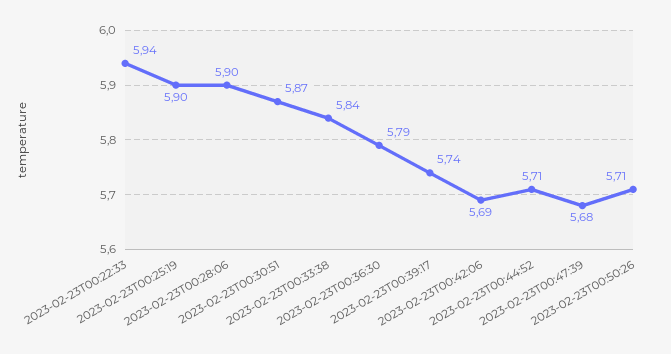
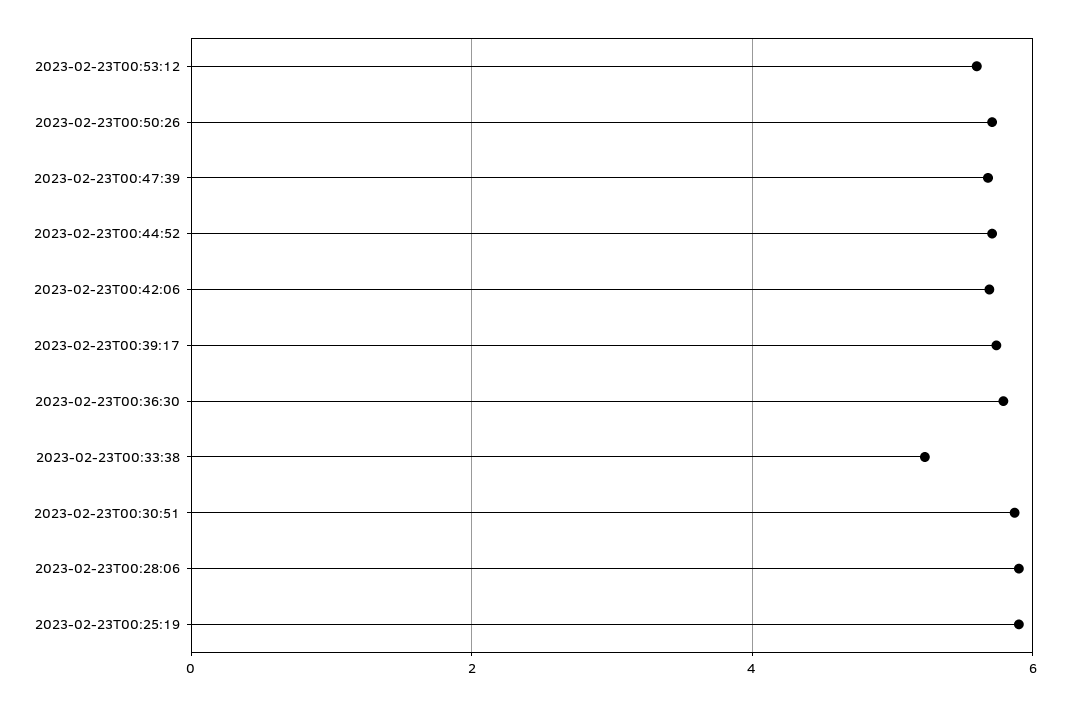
2023-02-23T00:22:33: 5.94 -> none
2023-02-23T00:33:38: 5.84 -> 5.2
2023-02-23T00:53:12: none -> 5.6

